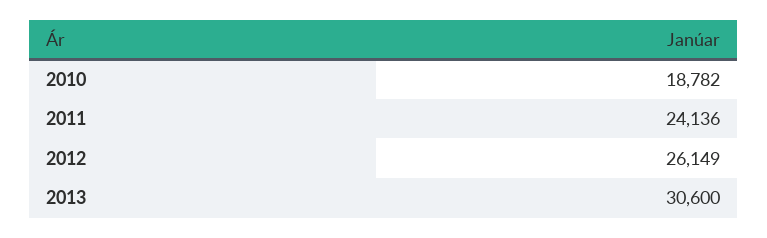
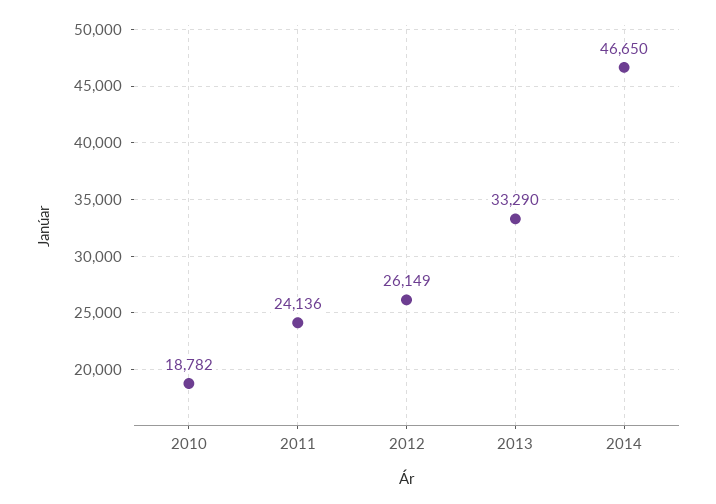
2013: 30600 -> 33290
2014: none -> 46650

